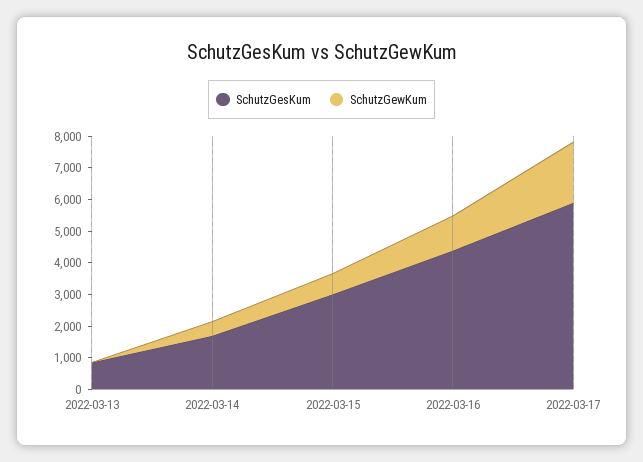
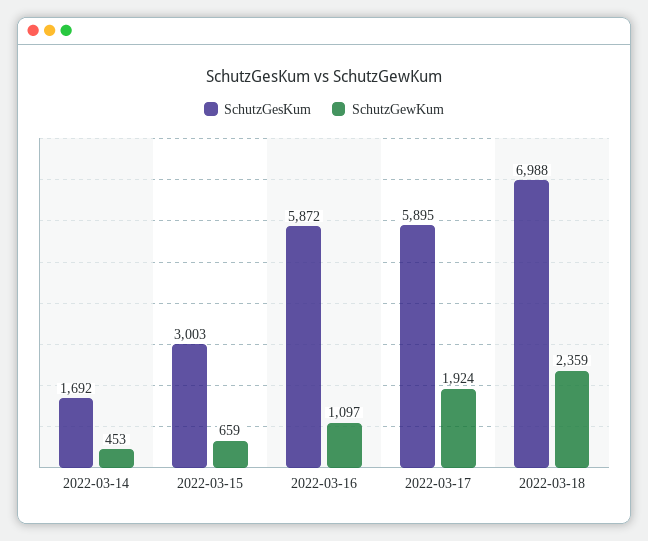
SchutzGesKum, 2022-03-13: 1000 -> none
SchutzGewKum, 2022-03-13: 0 -> none
SchutzGesKum, 2022-03-16: 4500 -> 5872
SchutzGesKum, 2022-03-18: none -> 6988
SchutzGewKum, 2022-03-18: none -> 2359

